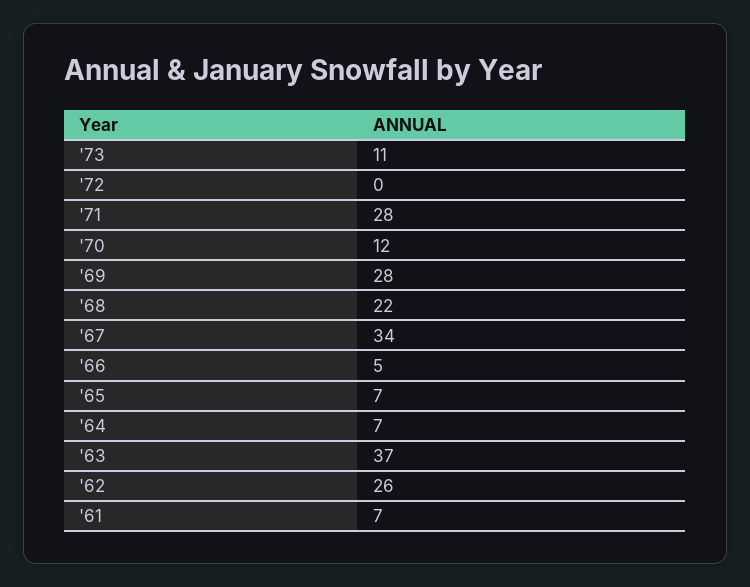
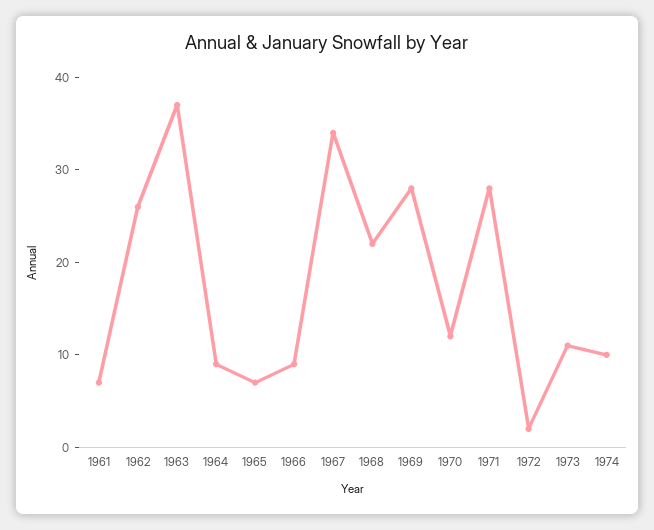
'72: 0 -> 2
'66: 5 -> 9
'64: 7 -> 9
1974: none -> 10

